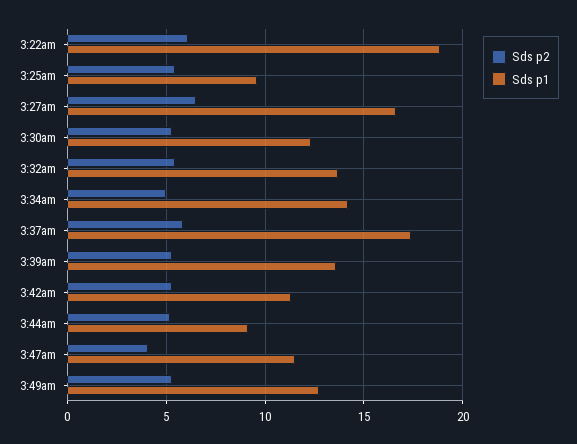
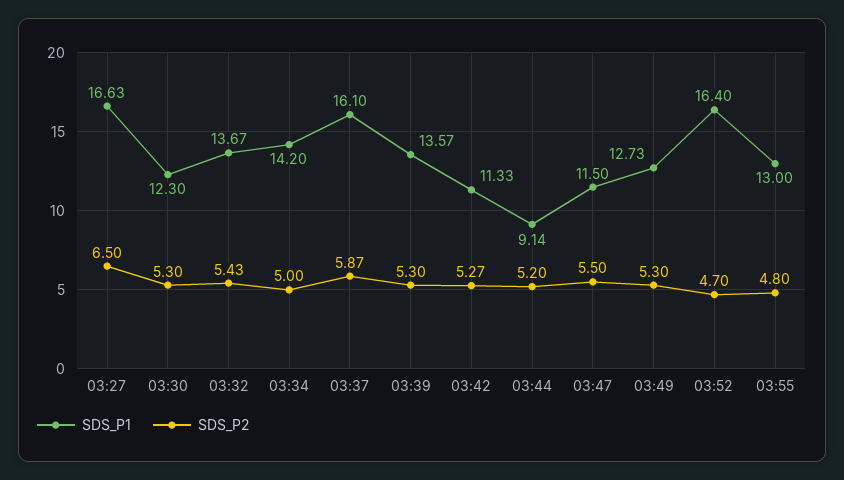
Sds p2, 3:22am: 6 -> none
Sds p1, 3:22am: 19 -> none
Sds p2, 3:25am: 5.5 -> none
Sds p1, 3:25am: 9.5 -> none
Sds p1, 3:37am: 17.5 -> 16.1
Sds p2, 3:47am: 4 -> 5.5
Sds p1, 03:52: none -> 16.4
Sds p2, 03:52: none -> 4.7
Sds p1, 03:55: none -> 13
Sds p2, 03:55: none -> 4.8

